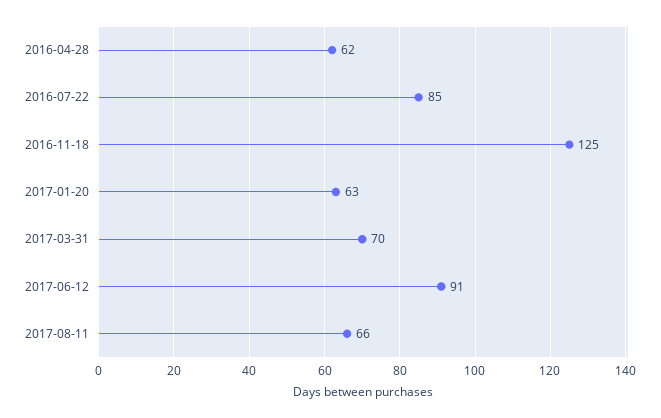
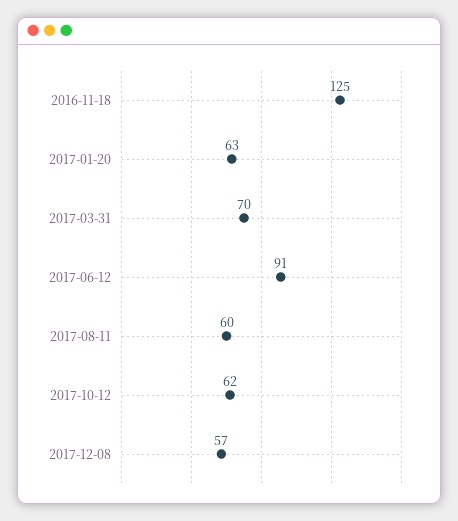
2016-04-28: 62 -> none
2016-07-22: 85 -> none
2017-08-11: 66 -> 60
2017-10-12: none -> 62
2017-12-08: none -> 57

